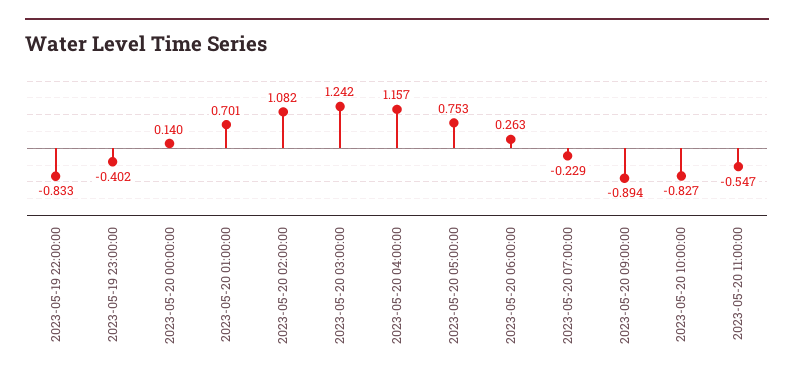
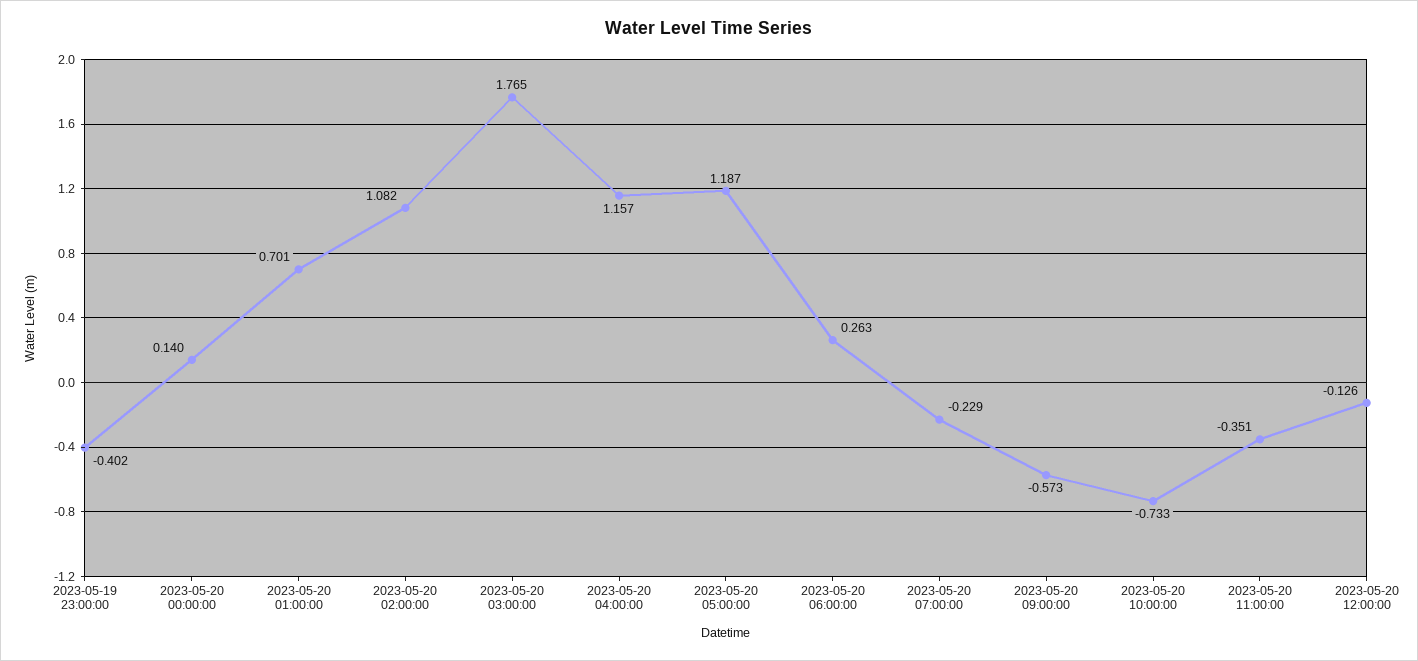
2023-05-19 22:00:00: -0.833 -> none
2023-05-20 03:00:00: 1.242 -> 1.765
2023-05-20 05:00:00: 0.753 -> 1.187
2023-05-20 09:00:00: -0.894 -> -0.573
2023-05-20 10:00:00: -0.827 -> -0.733
2023-05-20 11:00:00: -0.547 -> -0.351
2023-05-20 12:00:00: none -> -0.126

